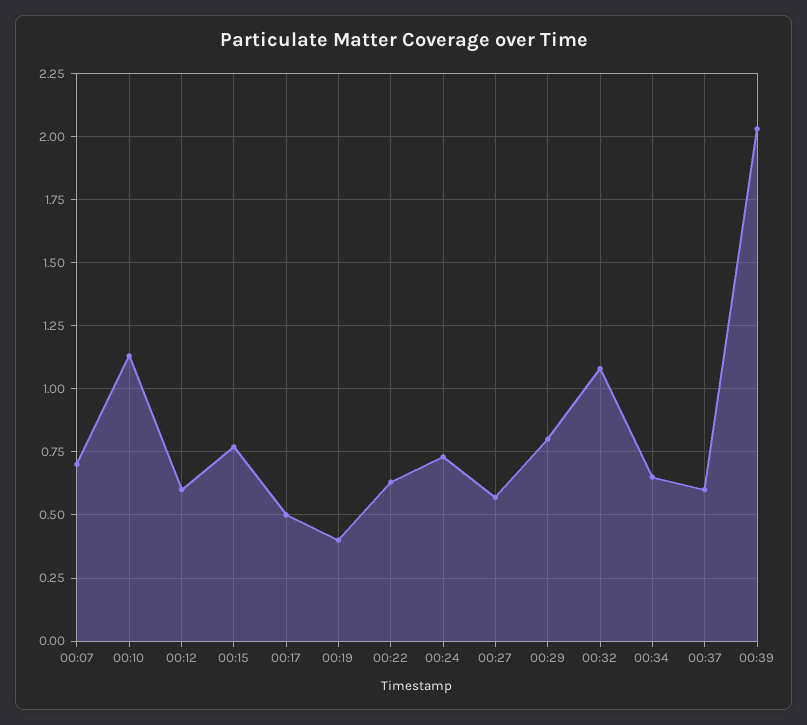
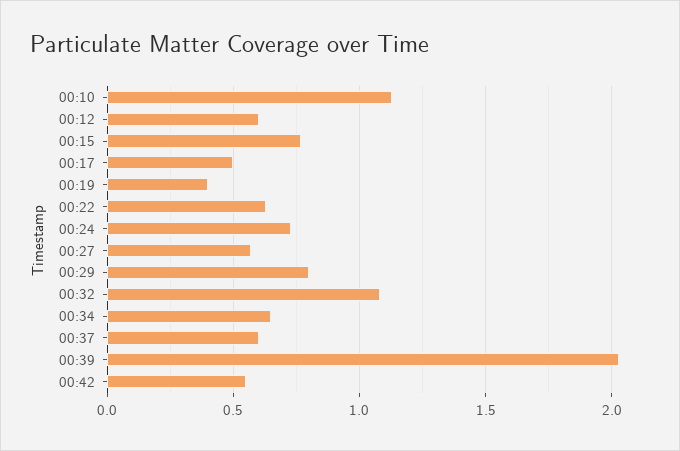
00:07: 0.7 -> none
00:42: none -> 0.55

